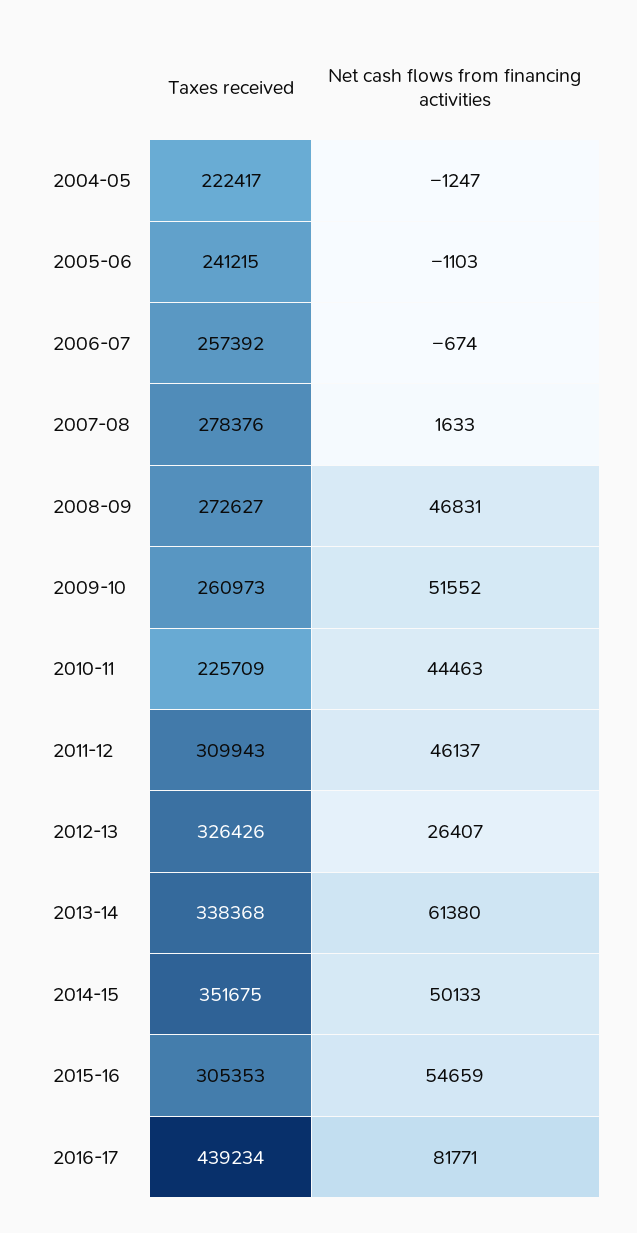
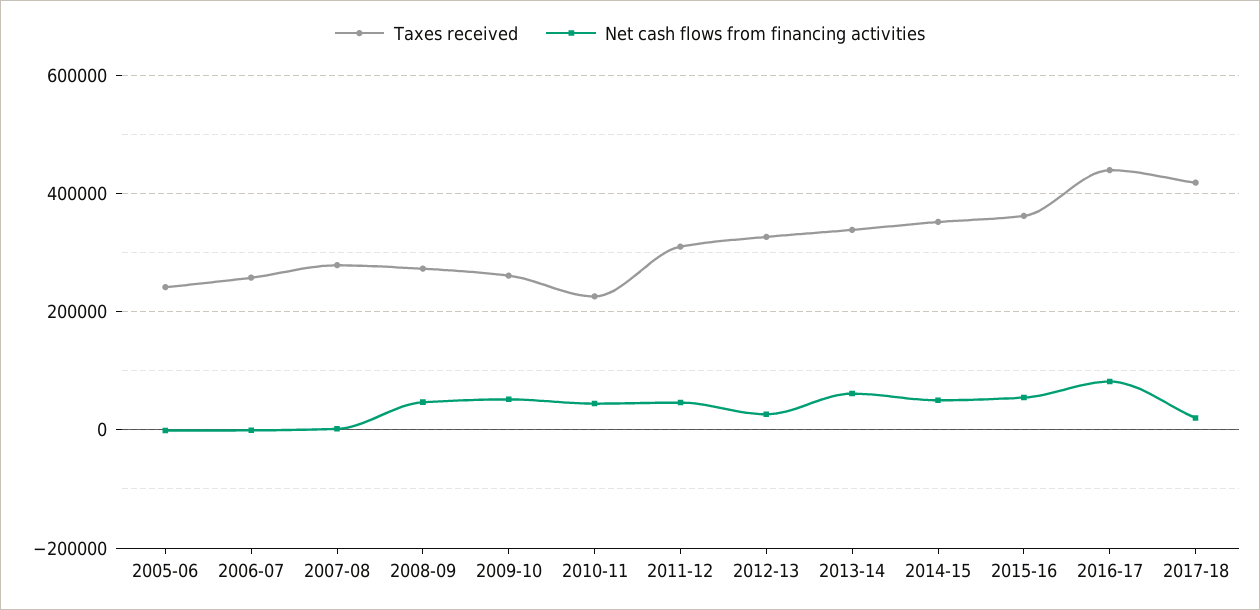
Taxes received, 2004-05: 222417 -> none
Net cash flows from financing activities, 2004-05: -1247 -> none
Taxes received, 2015-16: 305353 -> 360000
Taxes received, 2017-18: none -> 420000
Net cash flows from financing activities, 2017-18: none -> 20000

